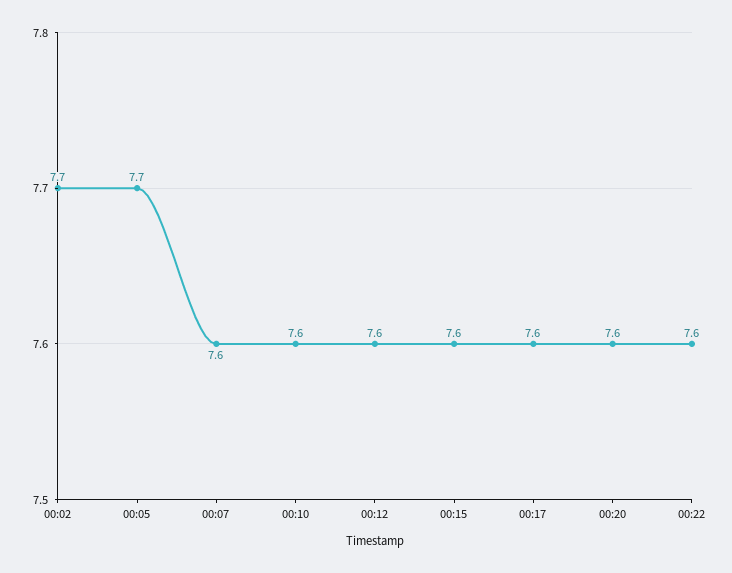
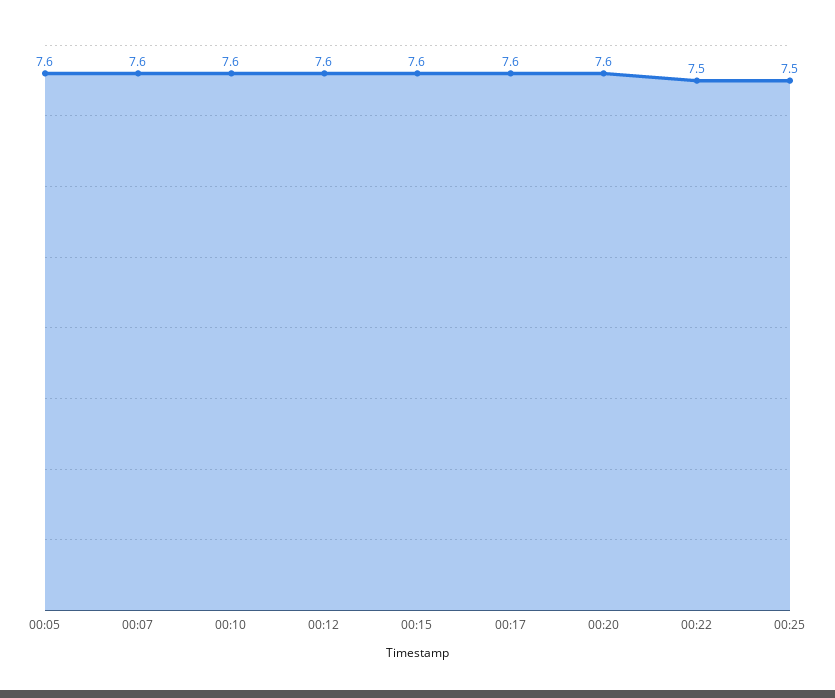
00:02: 7.7 -> none
00:05: 7.7 -> 7.6
00:22: 7.6 -> 7.5
00:25: none -> 7.5

